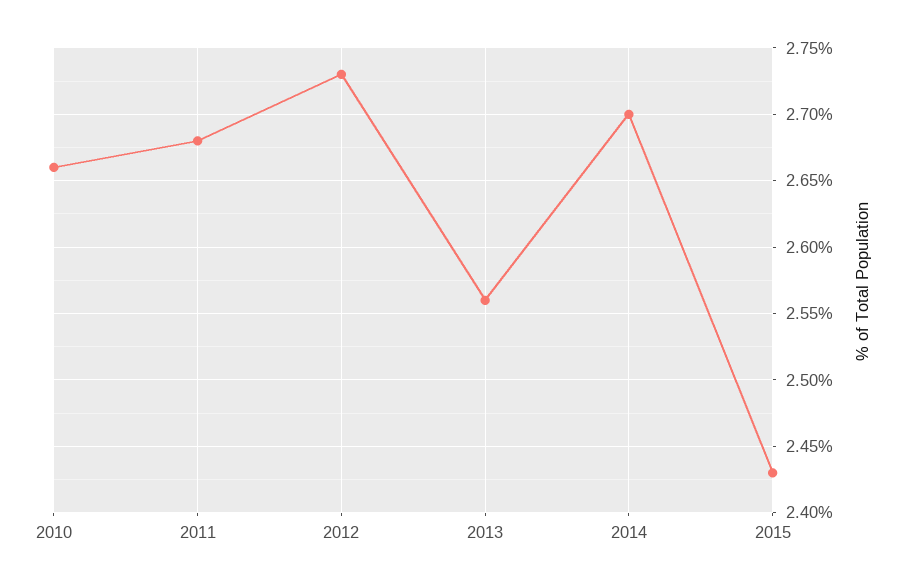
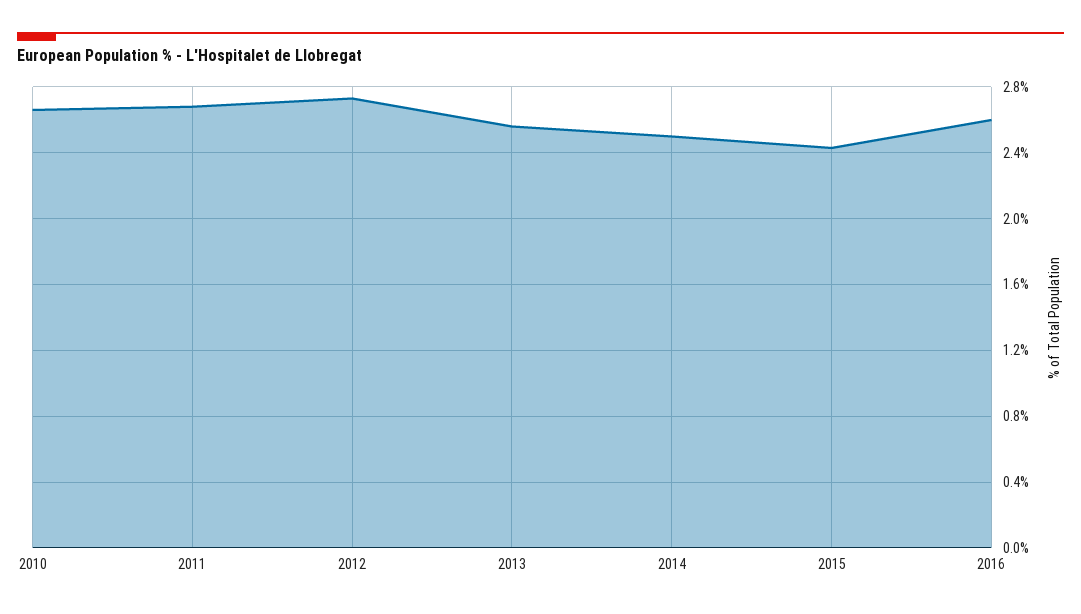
2014: 2.7 -> 2.5
2016: none -> 2.6

